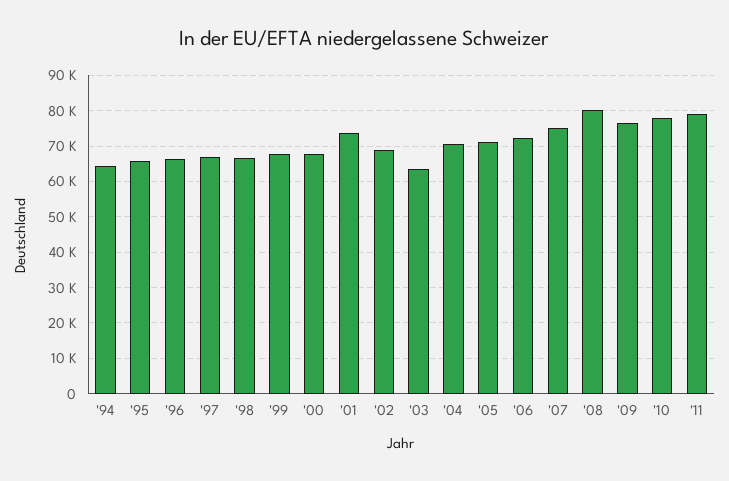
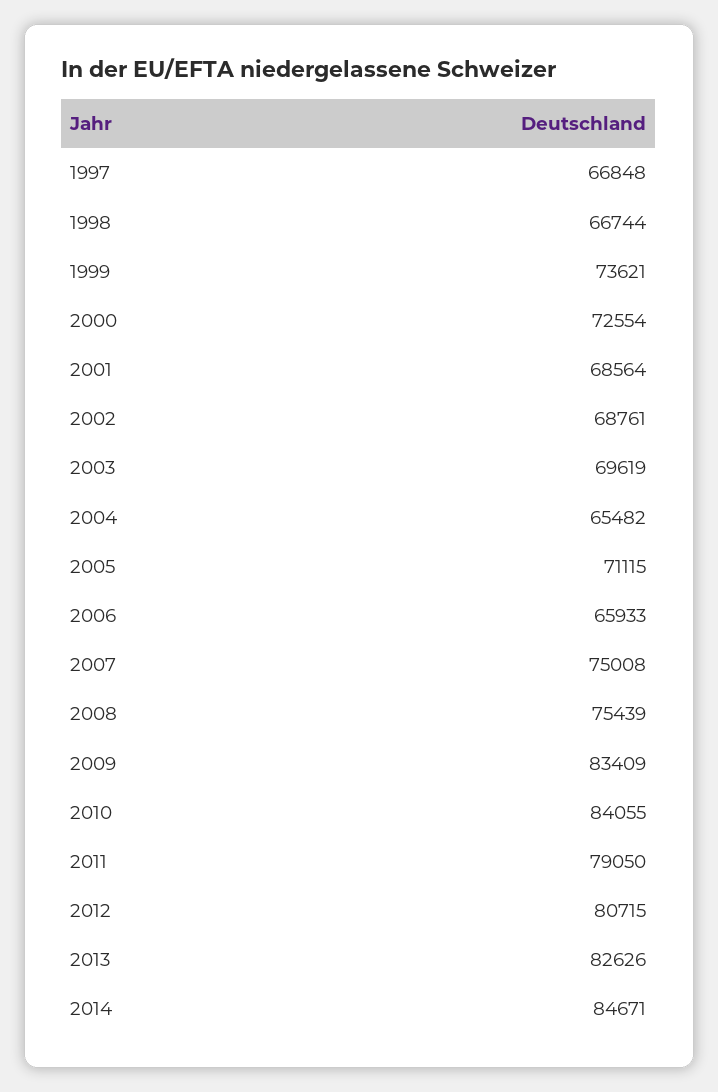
'94: 64000 -> none
'95: 66000 -> none
'96: 66000 -> none
'99: 68000 -> 73621
'00: 68000 -> 72554
'01: 74000 -> 68564
'03: 64000 -> 69619
'04: 70000 -> 65482
'06: 72000 -> 65933
'08: 80000 -> 75439
'09: 76000 -> 83409
'10: 78000 -> 84055
2012: none -> 80715
2013: none -> 82626
2014: none -> 84671

